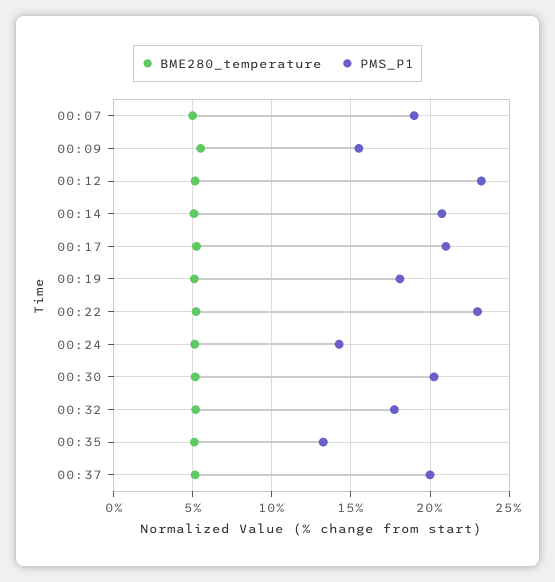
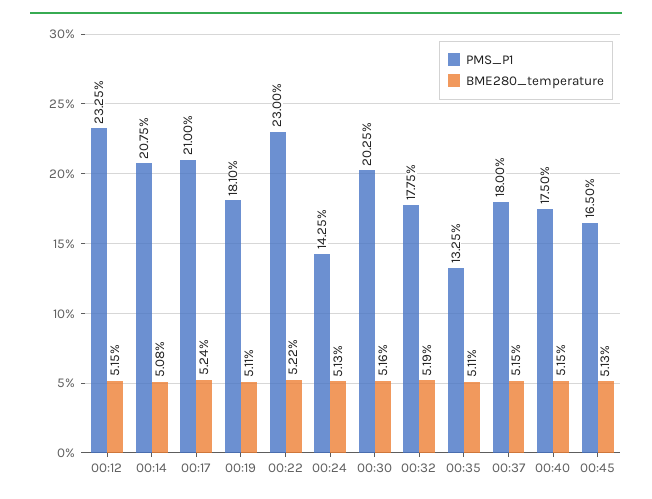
BME280_temperature, 00:07: 5 -> none
PMS_P1, 00:07: 19 -> none
BME280_temperature, 00:09: 5.5 -> none
PMS_P1, 00:09: 15.5 -> none
PMS_P1, 00:37: 20 -> 18
PMS_P1, 00:40: none -> 17.5
BME280_temperature, 00:40: none -> 5.15
PMS_P1, 00:45: none -> 16.5
BME280_temperature, 00:45: none -> 5.13

